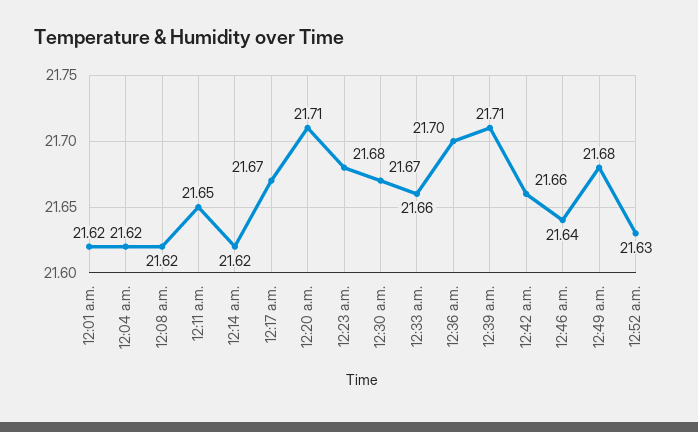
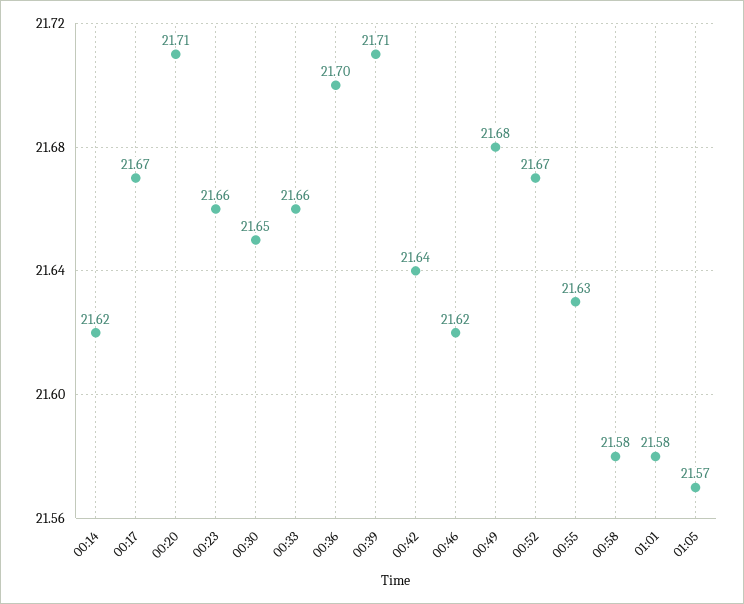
12:01 a.m.: 21.62 -> none
12:04 a.m.: 21.62 -> none
12:08 a.m.: 21.62 -> none
12:11 a.m.: 21.65 -> none
12:23 a.m.: 21.68 -> 21.66
12:30 a.m.: 21.67 -> 21.65
12:42 a.m.: 21.66 -> 21.64
12:46 a.m.: 21.64 -> 21.62
12:52 a.m.: 21.63 -> 21.67
00:55: none -> 21.63
00:58: none -> 21.58
01:01: none -> 21.58
01:05: none -> 21.57

